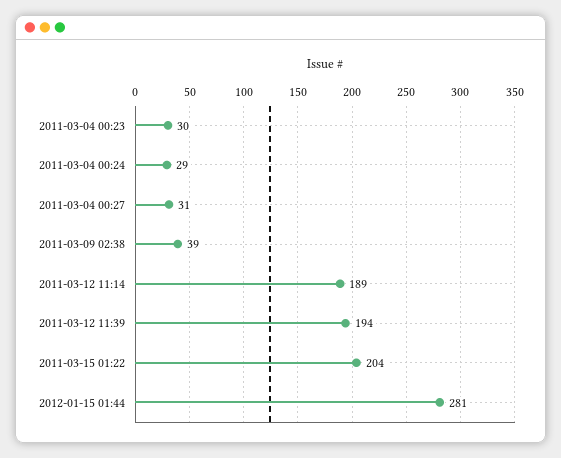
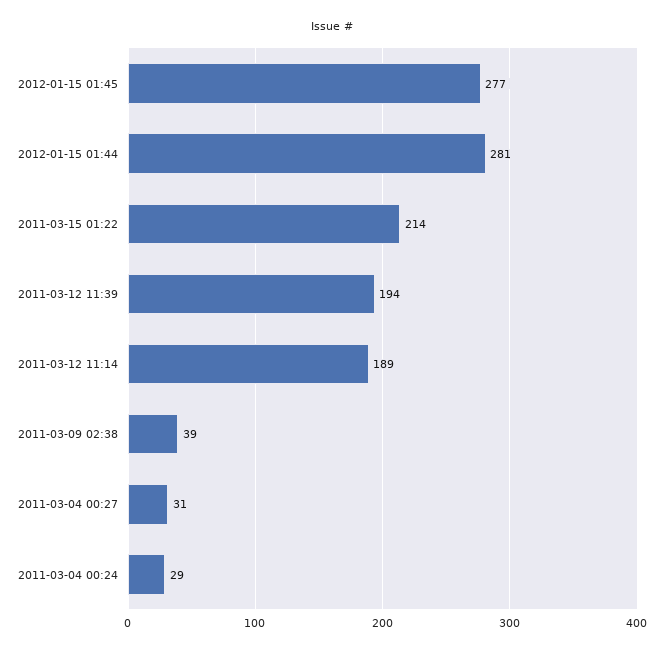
2011-03-04 00:23: 30 -> none
2011-03-15 01:22: 204 -> 214
2012-01-15 01:45: none -> 277

